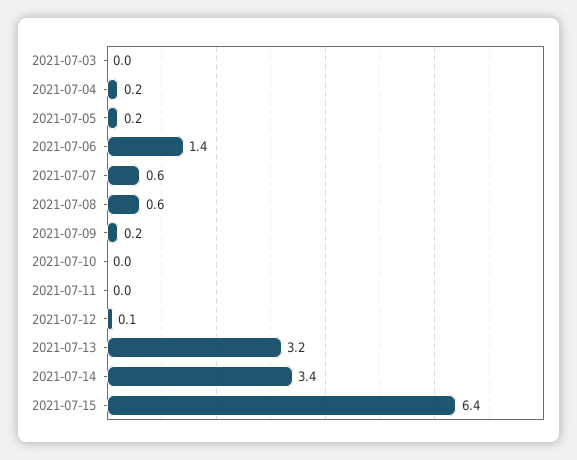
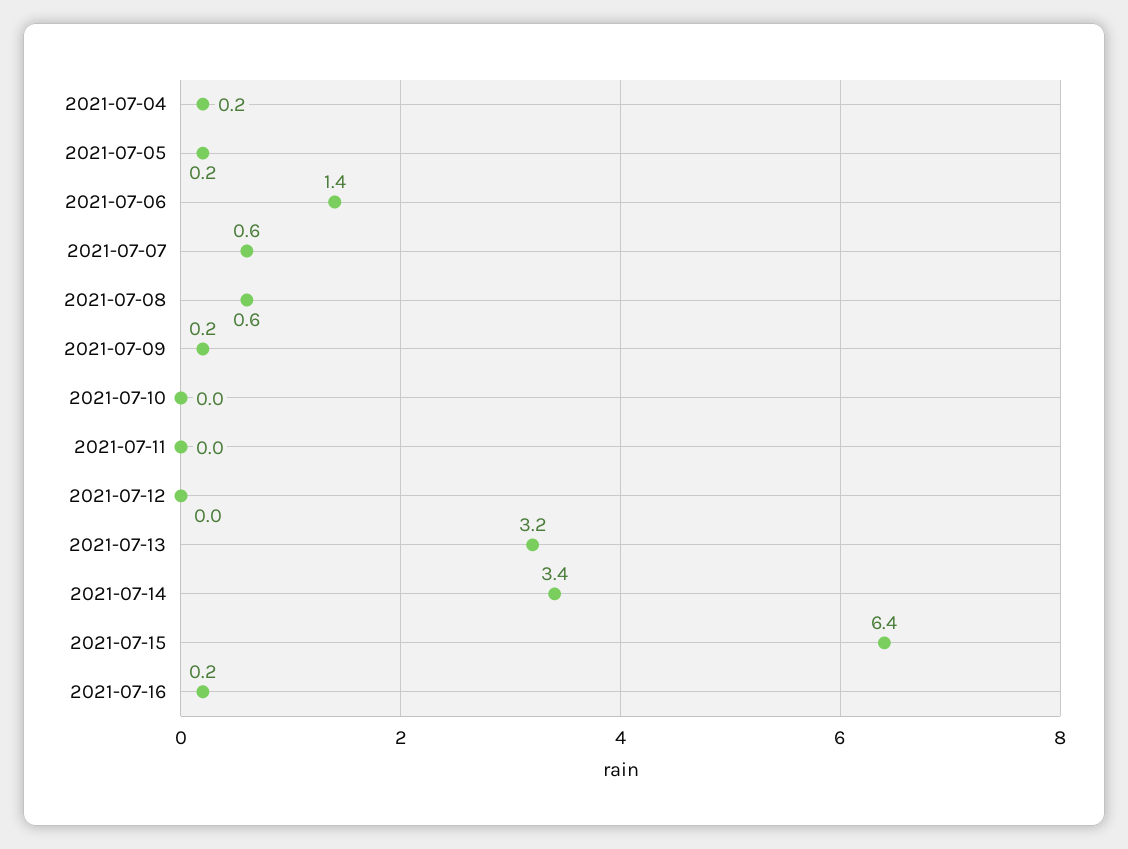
2021-07-03: 0 -> none
2021-07-12: 0.1 -> 0
2021-07-16: none -> 0.2

